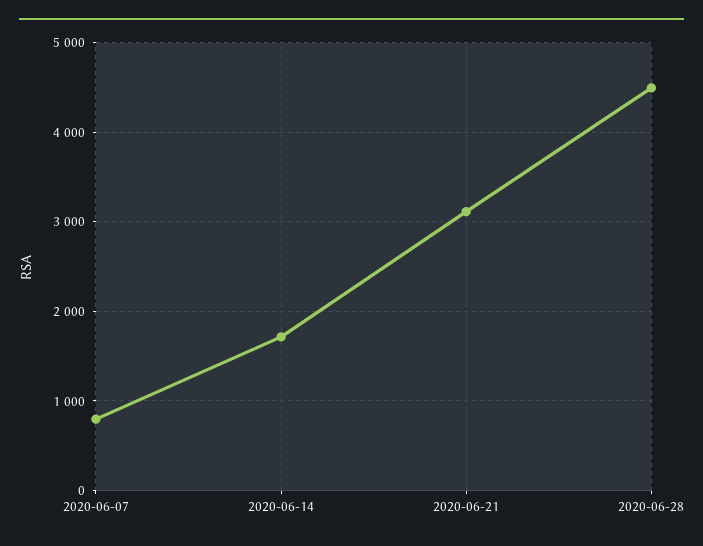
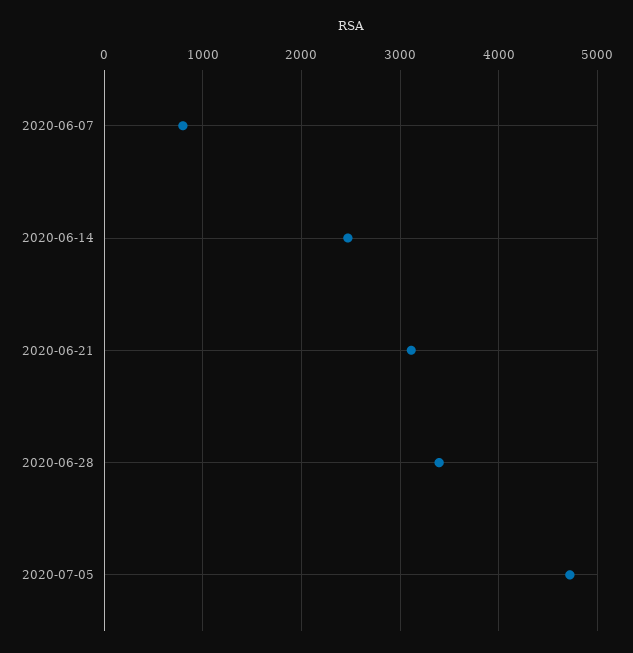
2020-06-14: 1700 -> 2500
2020-06-28: 4500 -> 3400
2020-07-05: none -> 4700

